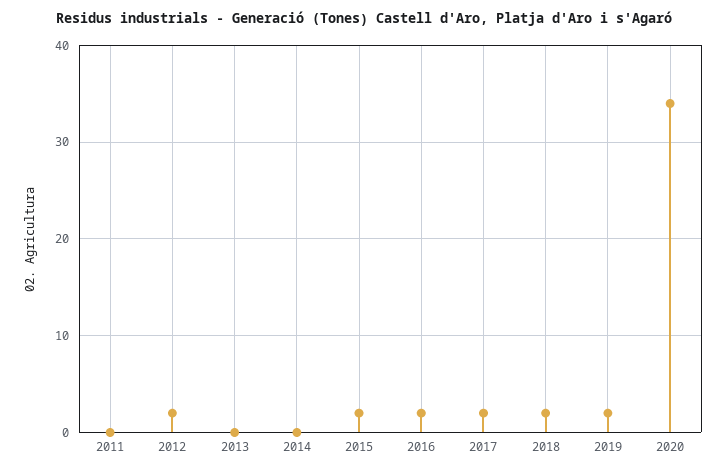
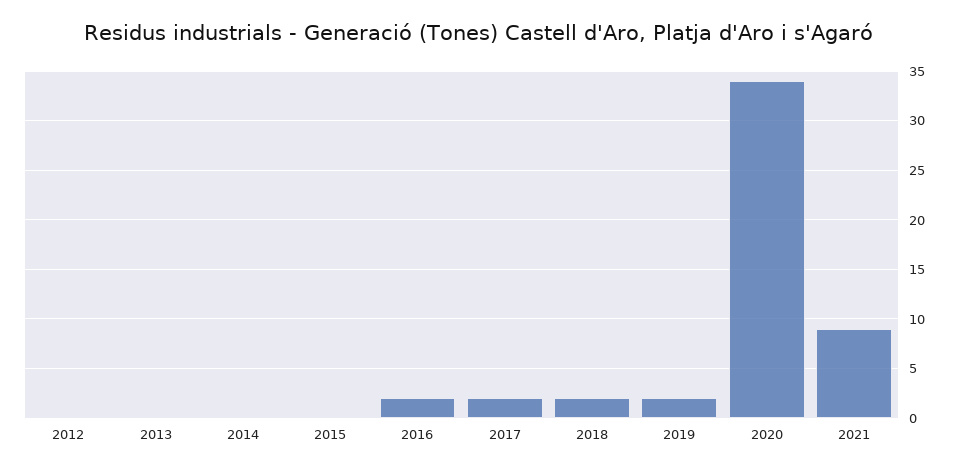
2011: 0 -> none
2012: 2 -> 0
2015: 2 -> 0
2021: none -> 9

